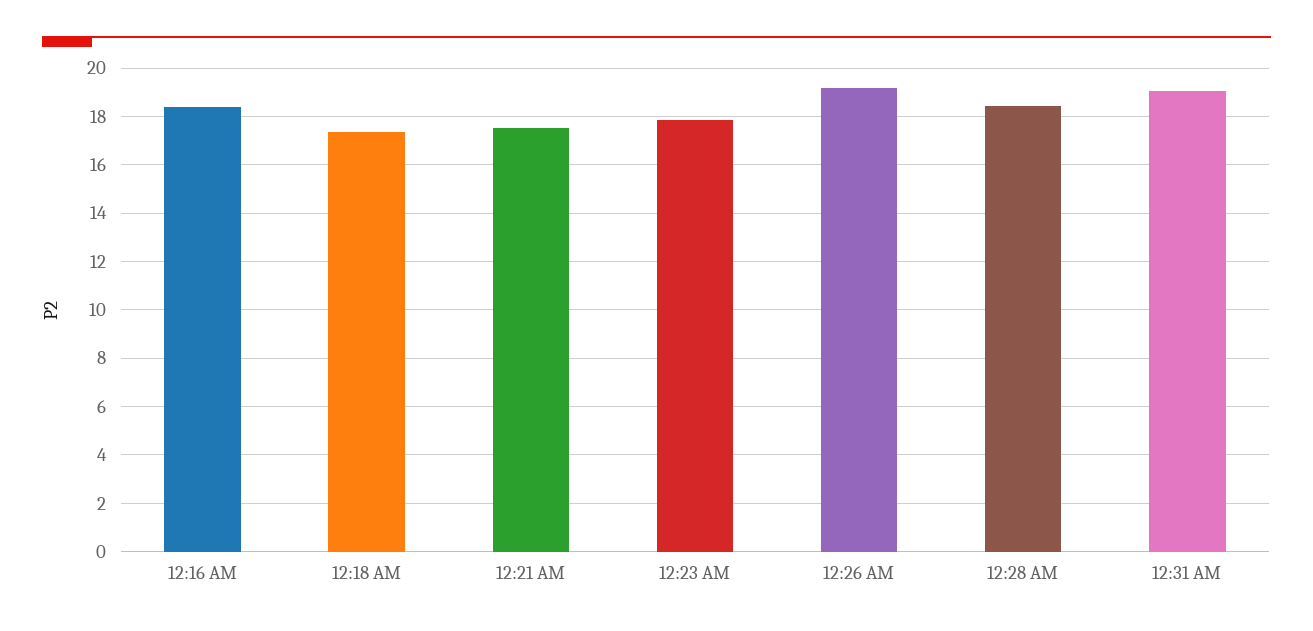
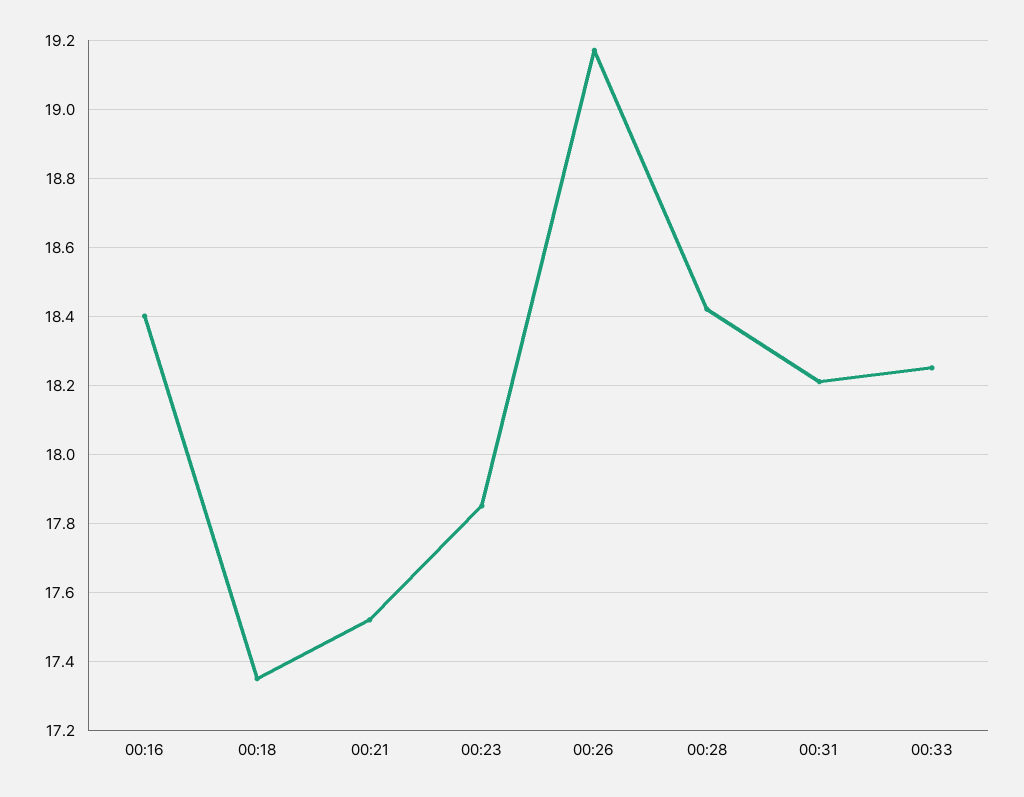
12:31 AM: 19 -> 18.2
00:33: none -> 18.25

